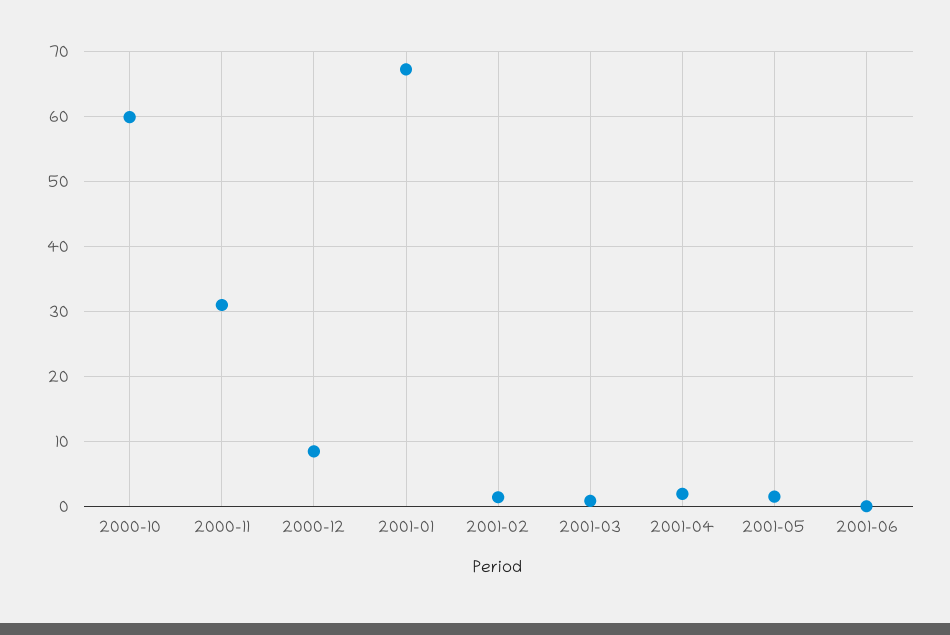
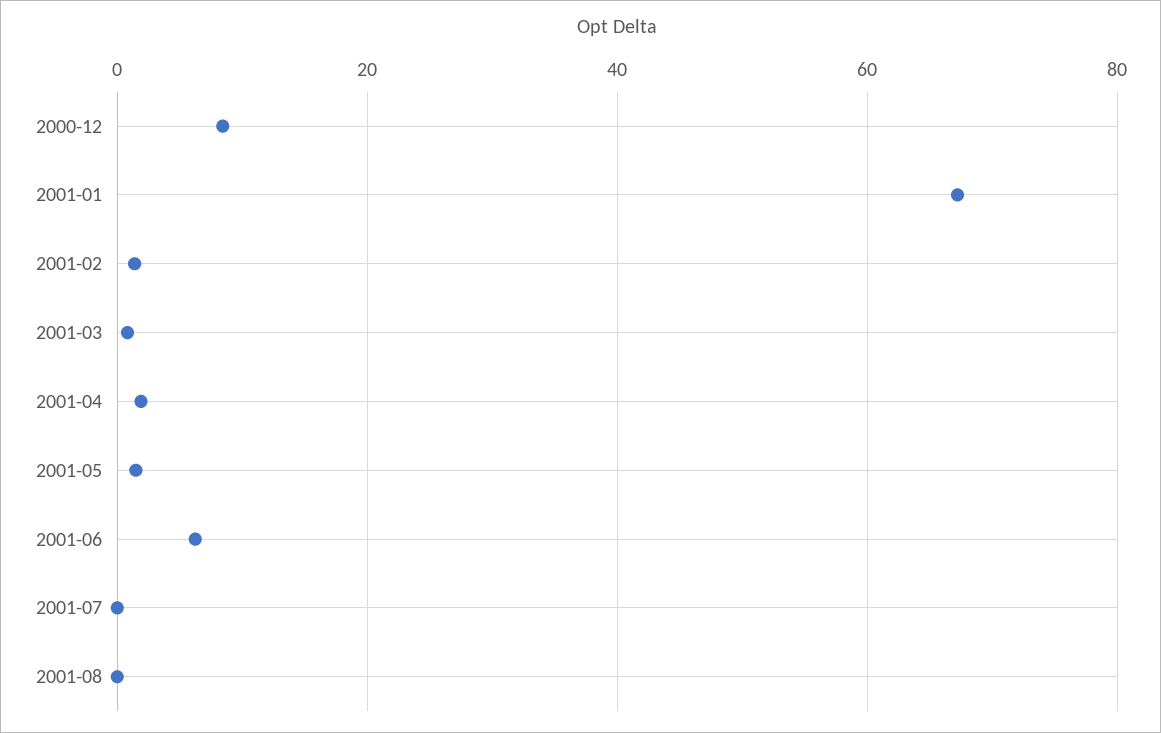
2000-10: 60 -> none
2000-11: 31 -> none
2001-06: 0 -> 6
2001-07: none -> 0
2001-08: none -> 0

